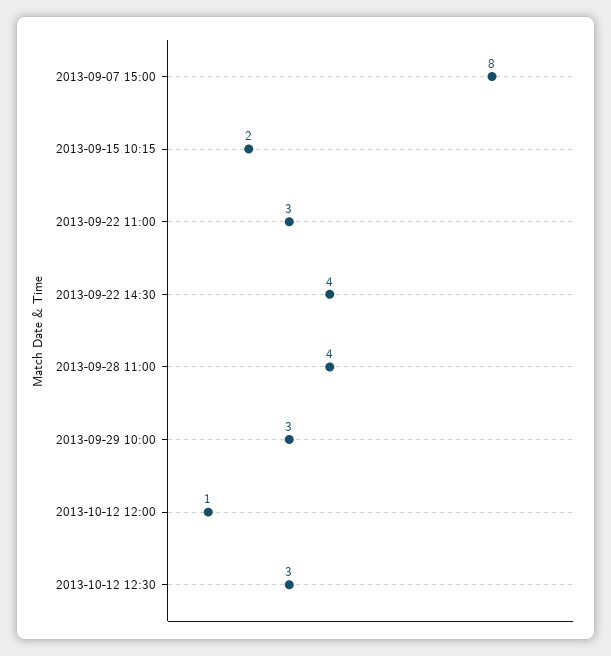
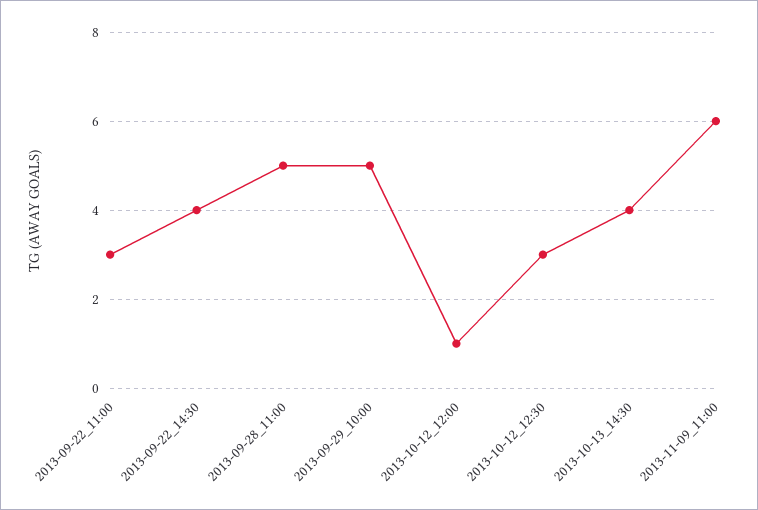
2013-09-07 15:00: 8 -> none
2013-09-15 10:15: 2 -> none
2013-09-28 11:00: 4 -> 5
2013-09-29 10:00: 3 -> 5
2013-10-13_14:30: none -> 4
2013-11-09_11:00: none -> 6

